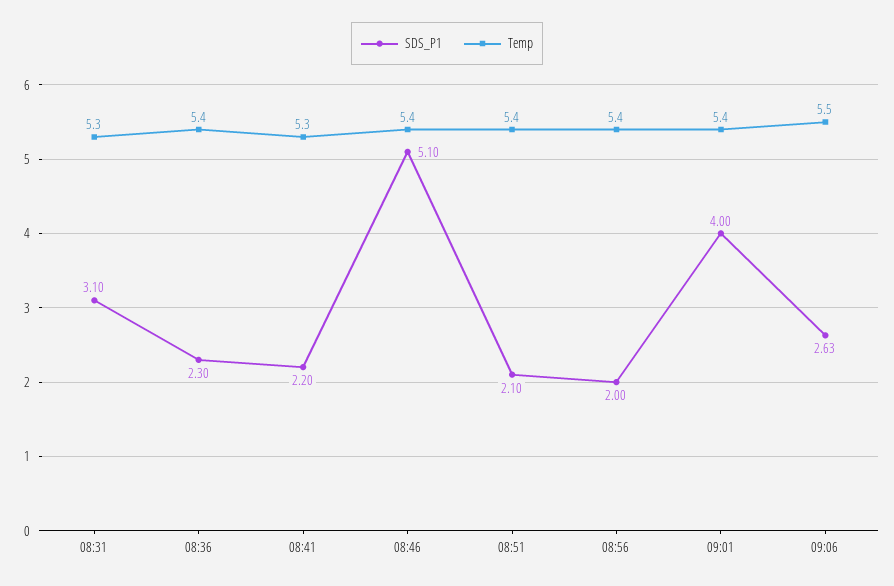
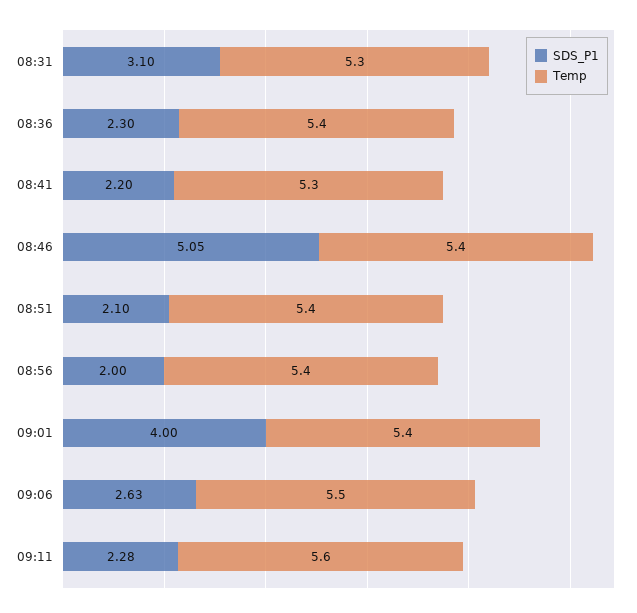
SDS_P1, 08:46: 5.1 -> 5.05
SDS_P1, 09:11: none -> 2.28
Temp, 09:11: none -> 5.6

